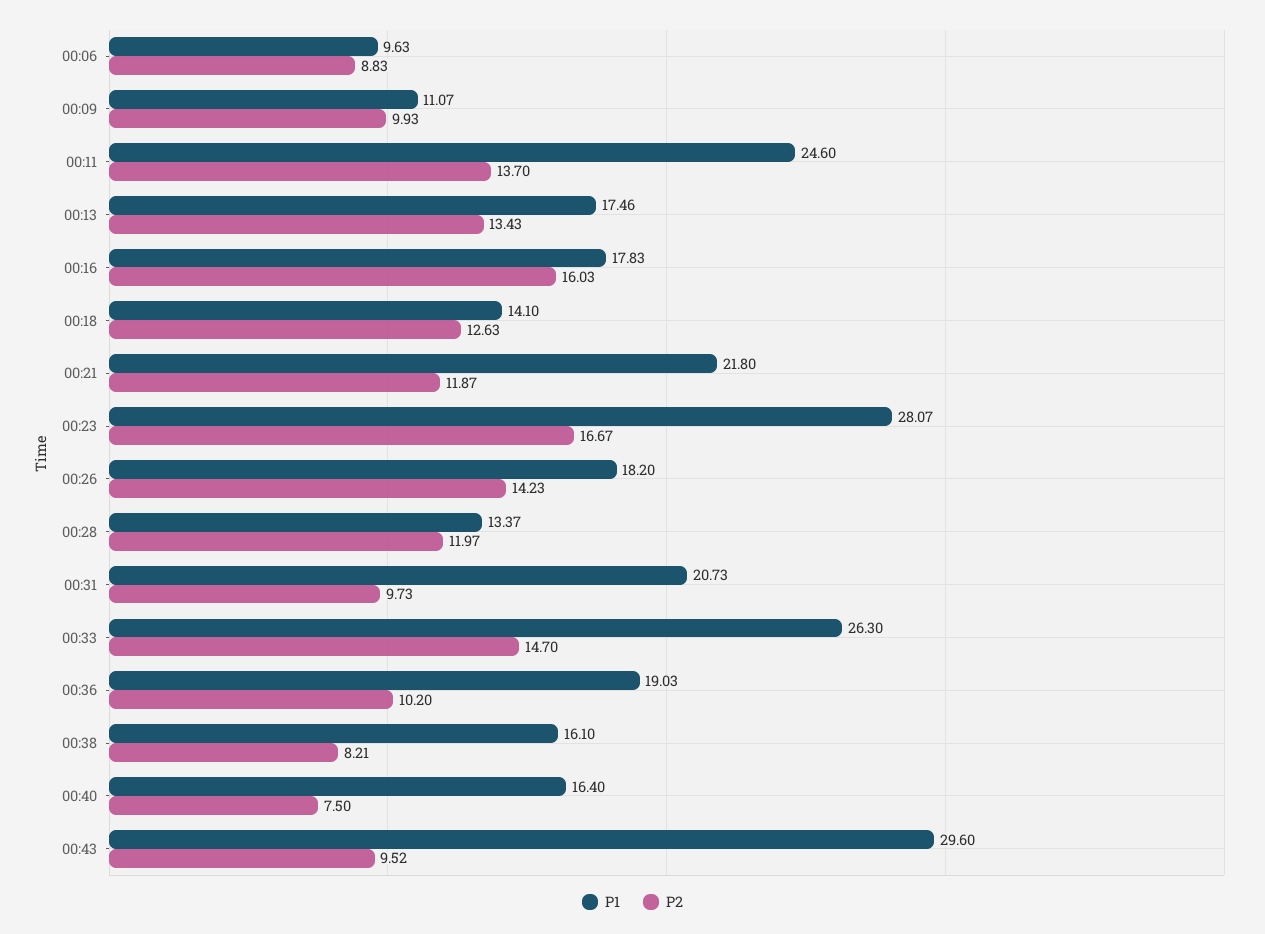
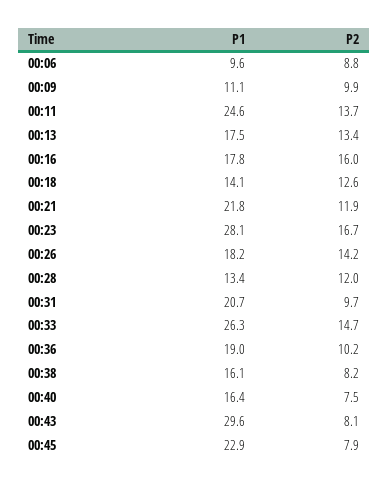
P2, 00:43: 9.52 -> 8.1
P1, 00:45: none -> 22.9
P2, 00:45: none -> 7.9

